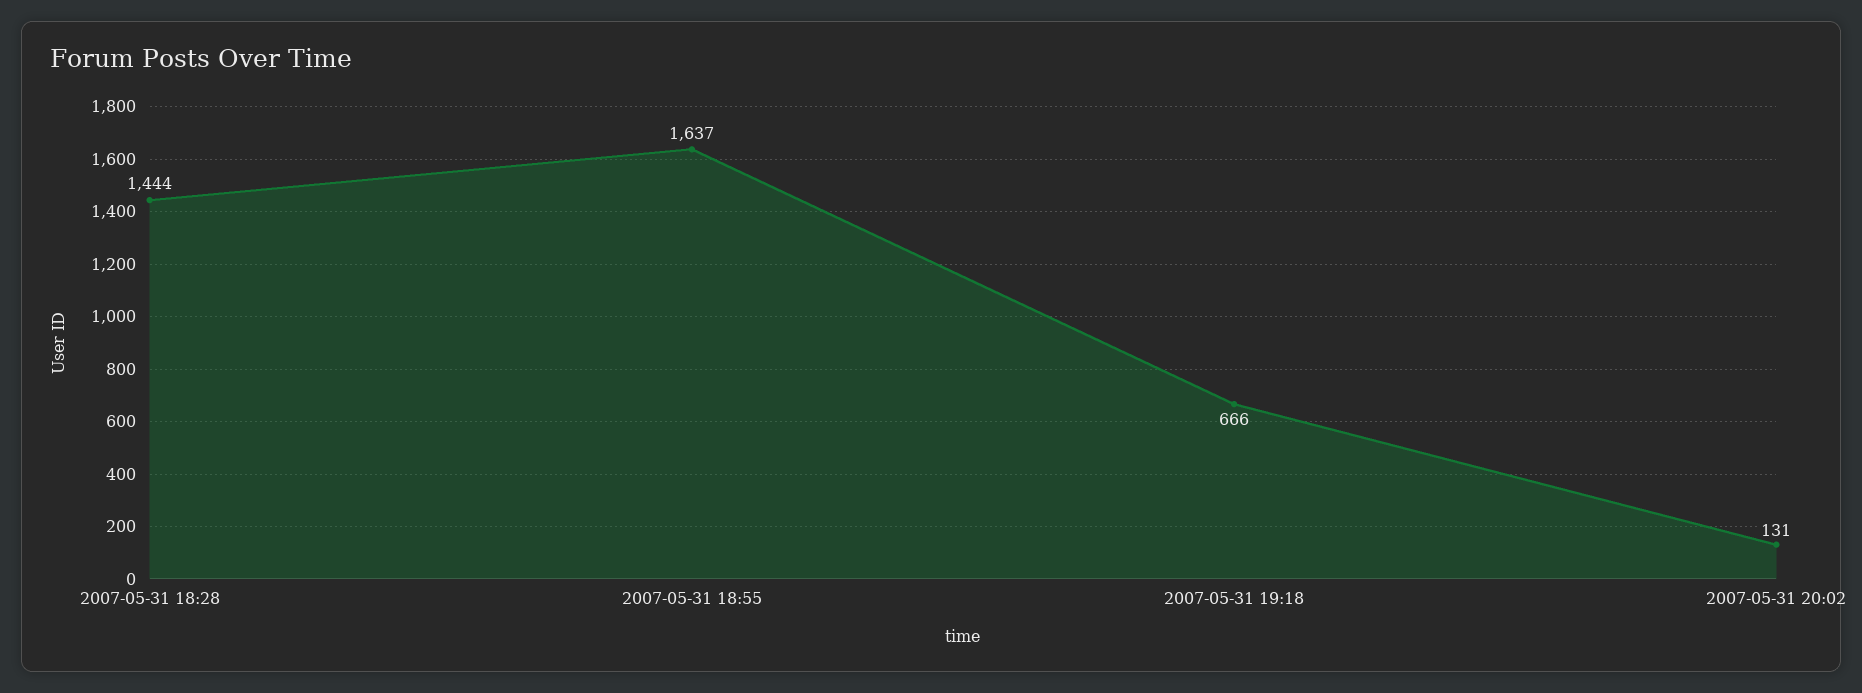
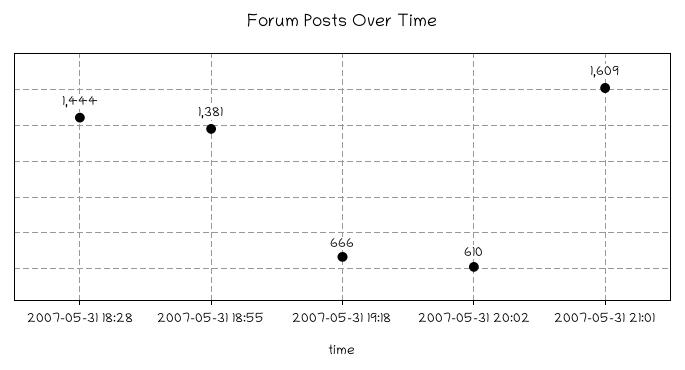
2007-05-31 18:55: 1637 -> 1381
2007-05-31 20:02: 131 -> 610
2007-05-31 21:01: none -> 1609

